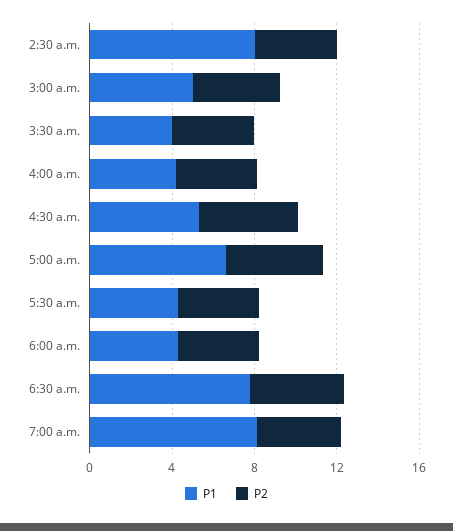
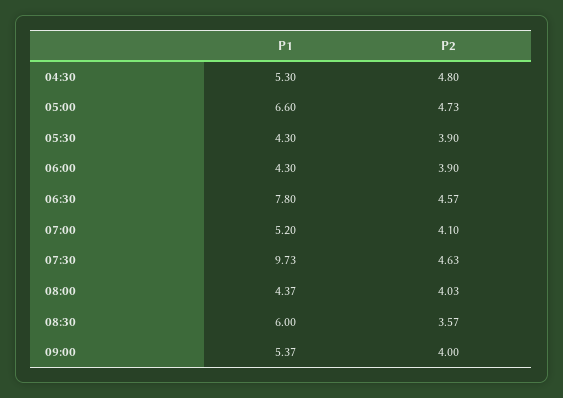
P1, 2:30 a.m.: 8 -> none
P2, 2:30 a.m.: 4 -> none
P1, 3:00 a.m.: 5 -> none
P2, 3:00 a.m.: 4 -> none
P1, 3:30 a.m.: 4 -> none
P2, 3:30 a.m.: 4 -> none
P1, 4:00 a.m.: 4 -> none
P2, 4:00 a.m.: 4 -> none
P1, 7:00 a.m.: 8 -> 5.2
P1, 07:30: none -> 9.73
P2, 07:30: none -> 4.63
P1, 08:00: none -> 4.37
P2, 08:00: none -> 4.03
P1, 08:30: none -> 6
P2, 08:30: none -> 3.57
P1, 09:00: none -> 5.37
P2, 09:00: none -> 4

